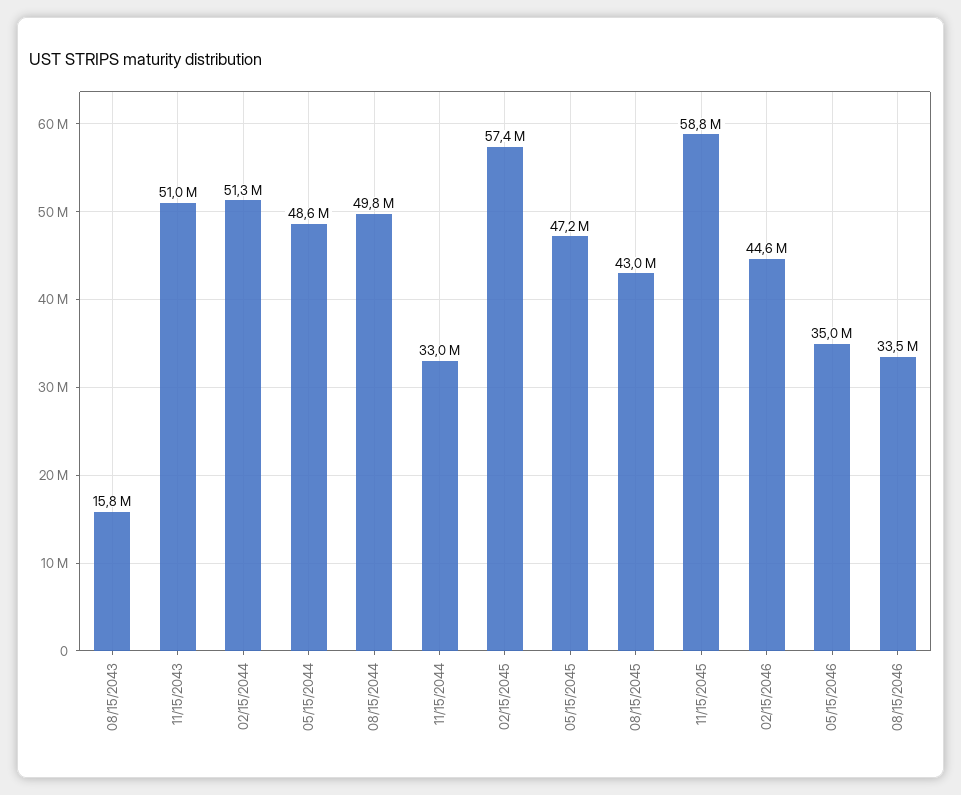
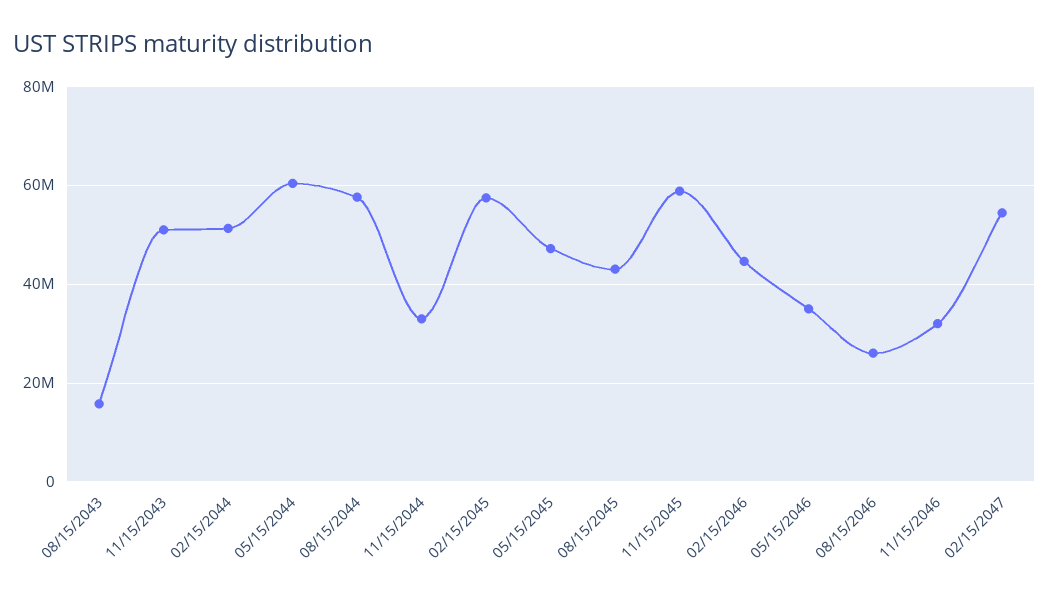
05/15/2044: 48600000 -> 60000000
08/15/2044: 49800000 -> 58000000
08/15/2046: 33500000 -> 26000000
11/15/2046: none -> 32000000
02/15/2047: none -> 54000000

